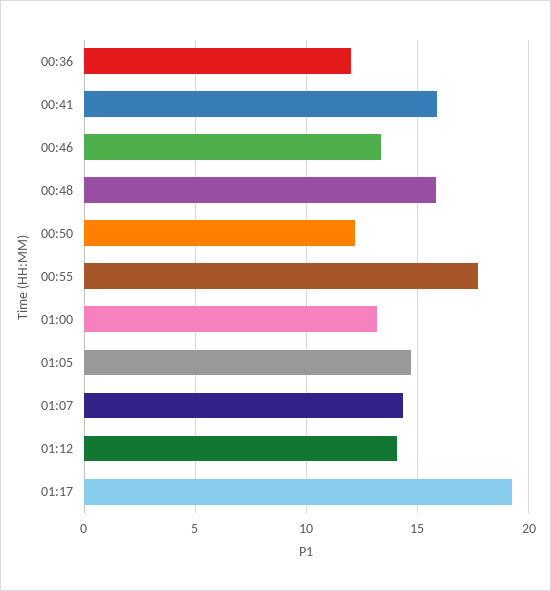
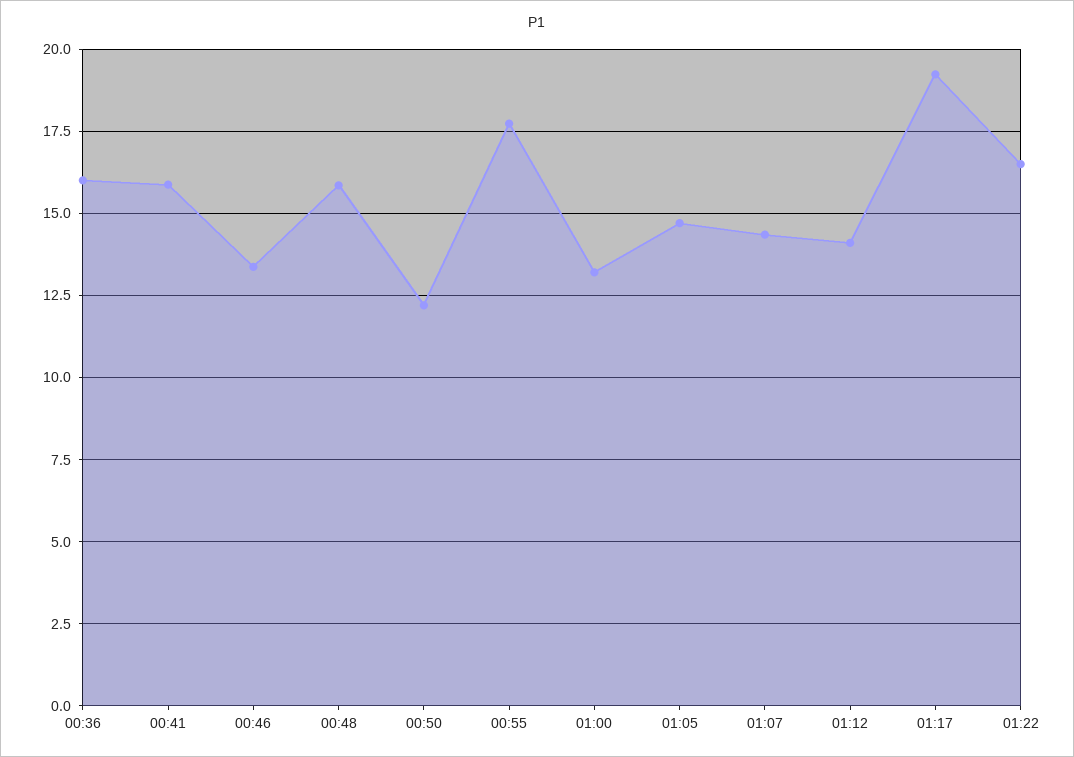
00:36: 12 -> 16
01:22: none -> 16.5

